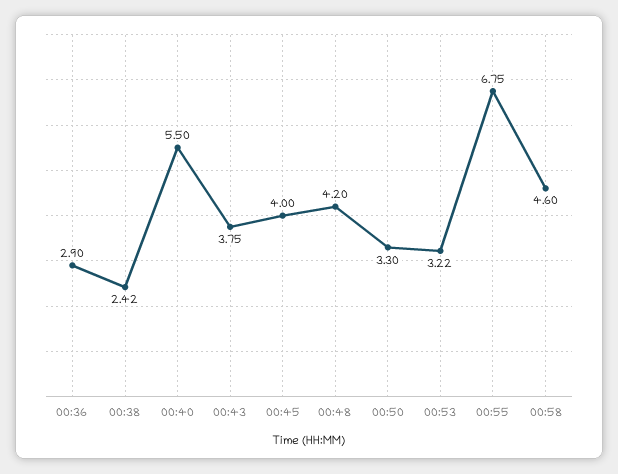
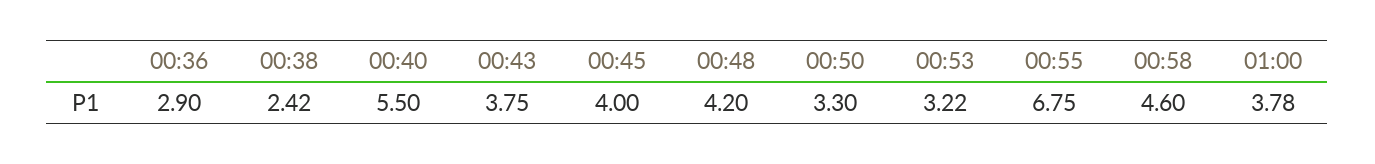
01:00: none -> 3.78

